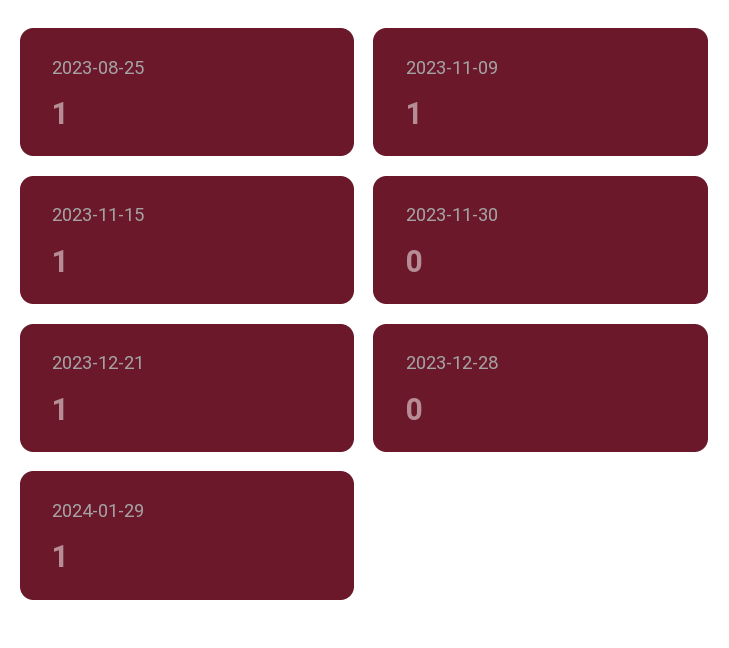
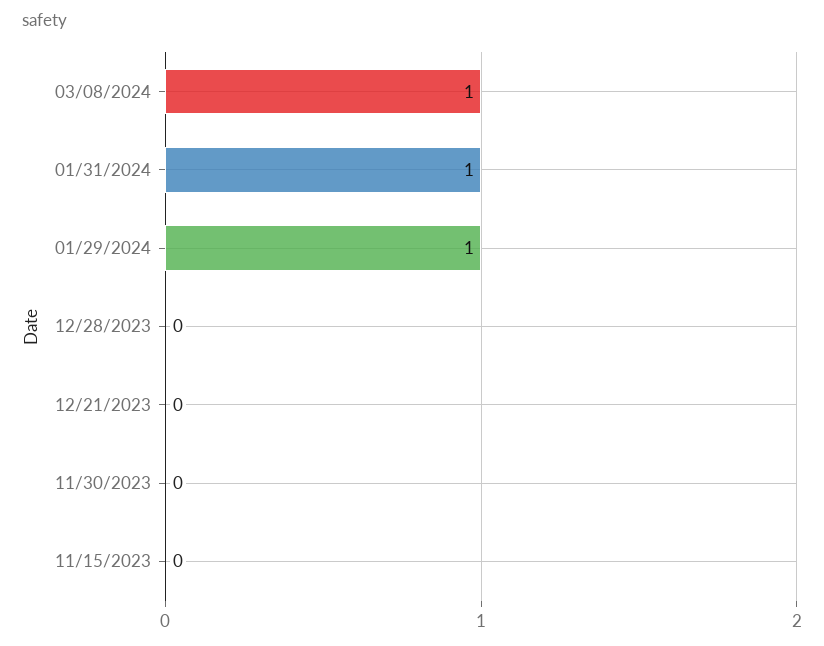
2023-08-25: 1 -> none
2023-11-09: 1 -> none
2023-11-15: 1 -> 0
2023-12-21: 1 -> 0
03/08/2024: none -> 1
01/31/2024: none -> 1

